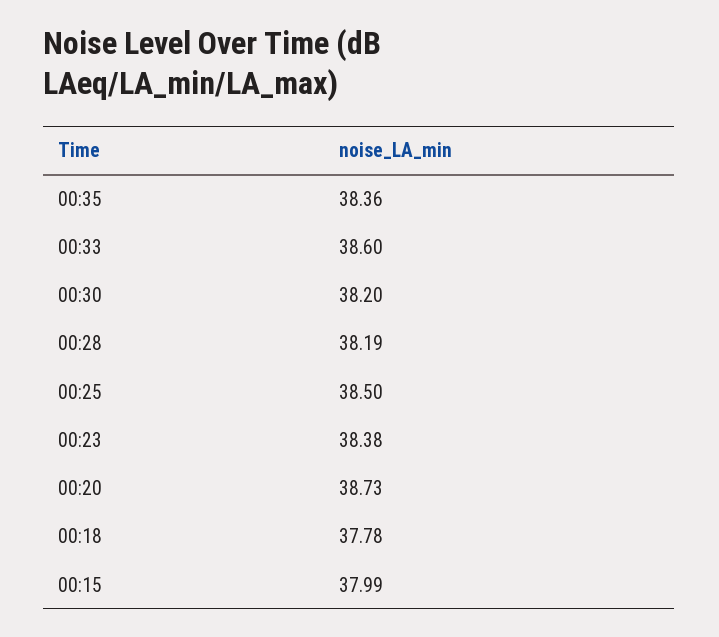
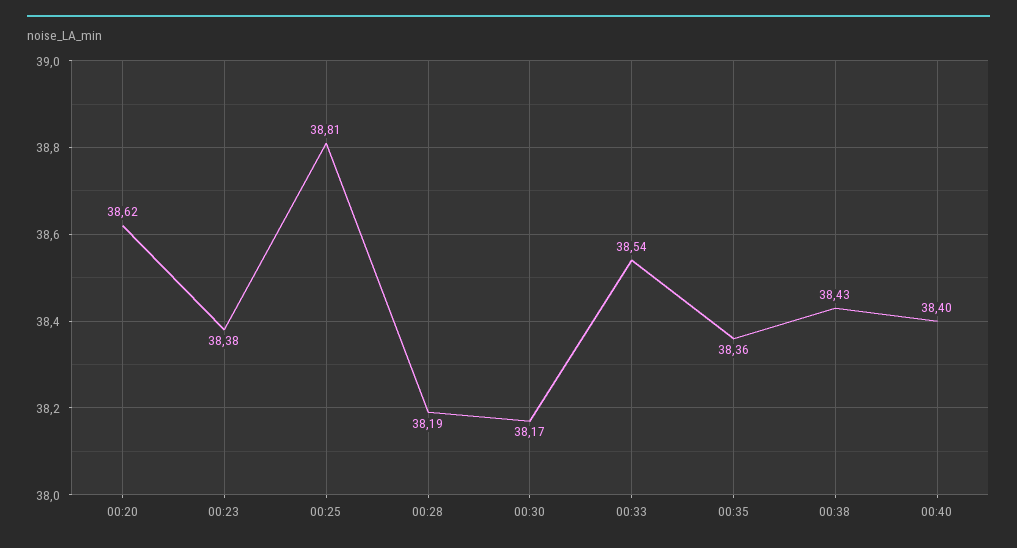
00:33: 38.6 -> 38.54
00:30: 38.2 -> 38.17
00:25: 38.5 -> 38.81
00:20: 38.73 -> 38.62
00:18: 37.78 -> none
00:15: 37.99 -> none
00:38: none -> 38.43
00:40: none -> 38.4

